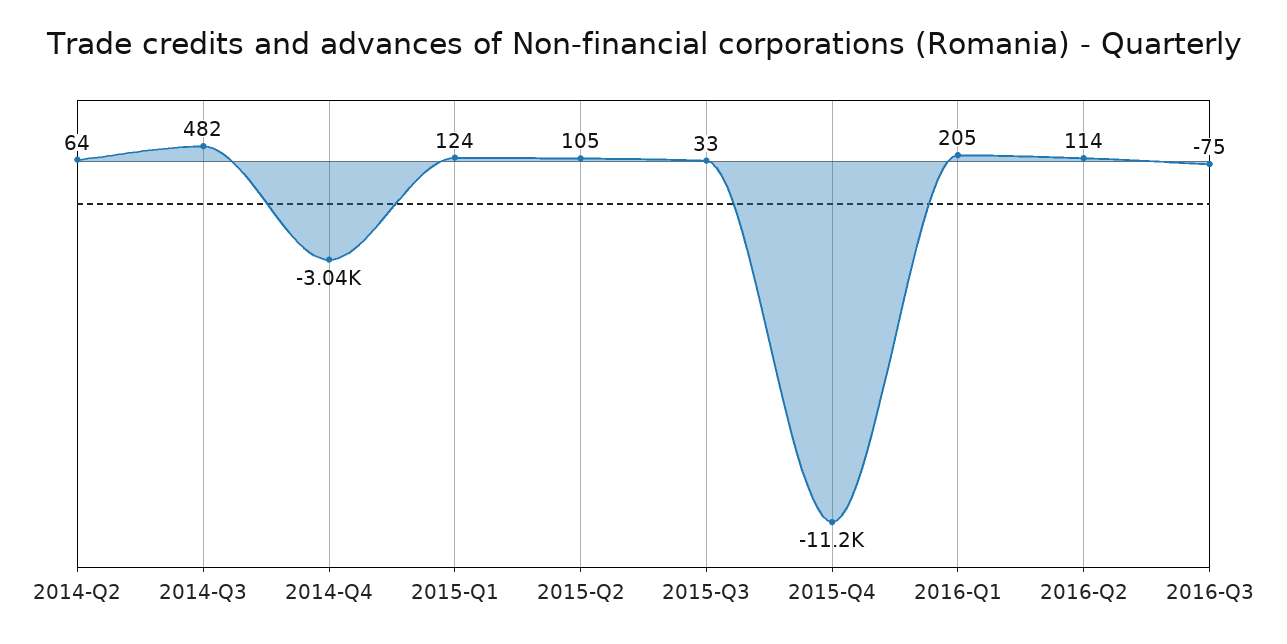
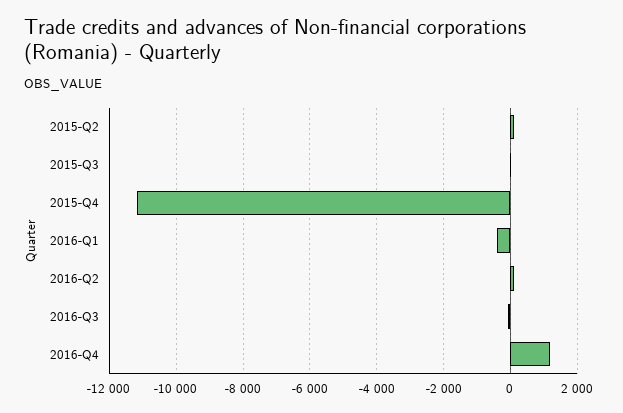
2014-Q2: 64 -> none
2014-Q3: 482 -> none
2014-Q4: -3040 -> none
2015-Q1: 124 -> none
2016-Q1: 205 -> -400
2016-Q4: none -> 1200

